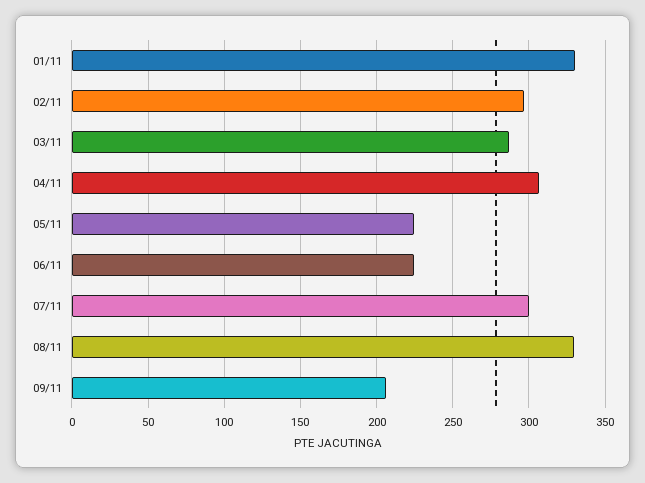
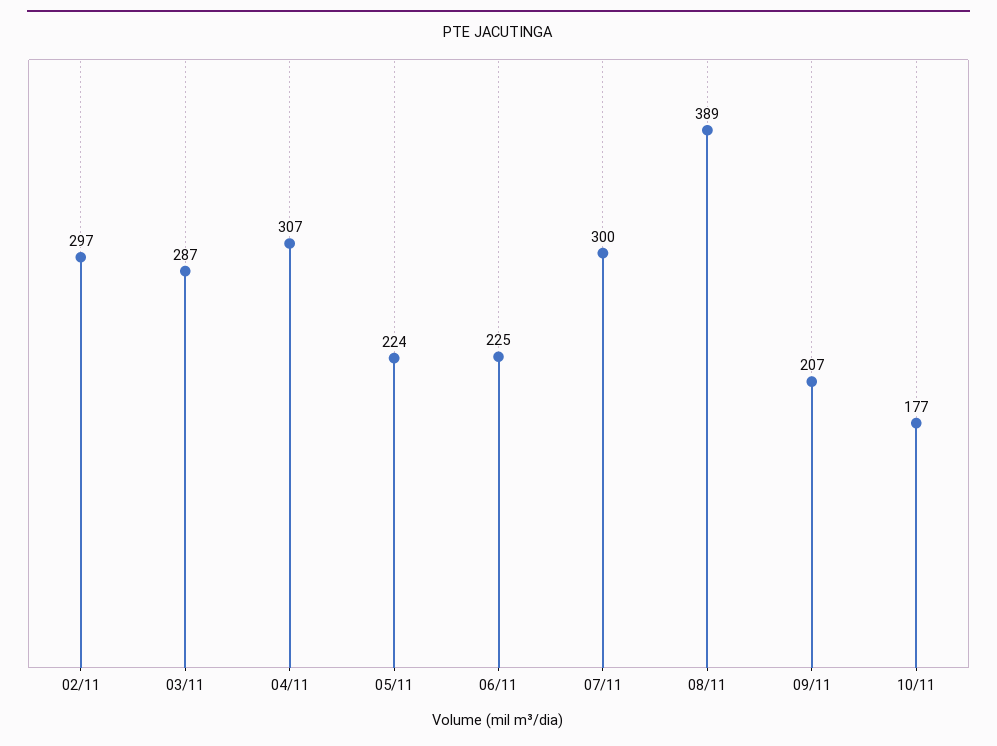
01/11: 330 -> none
08/11: 330 -> 389
10/11: none -> 177

